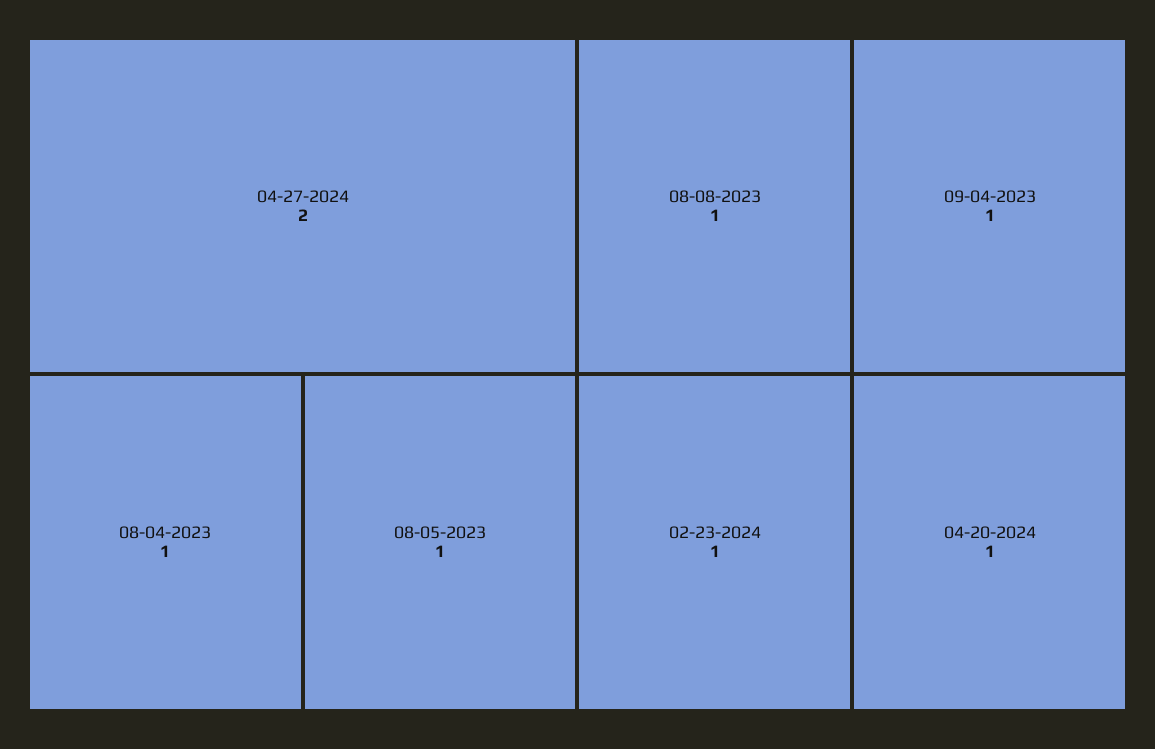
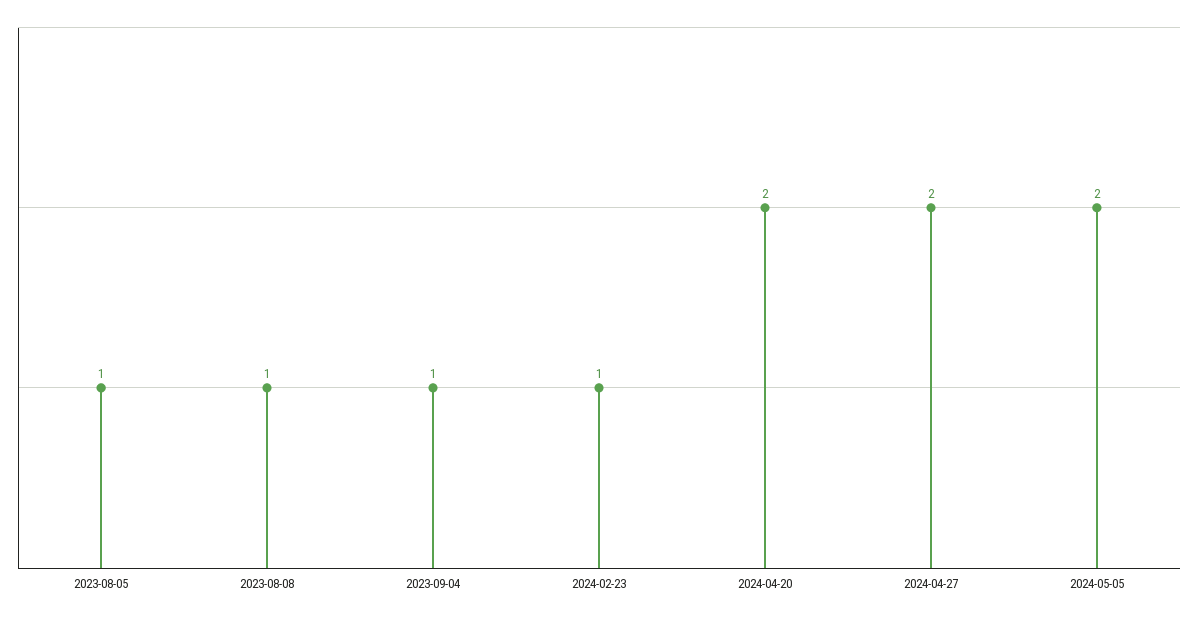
08-04-2023: 1 -> none
04-20-2024: 1 -> 2
2024-05-05: none -> 2

